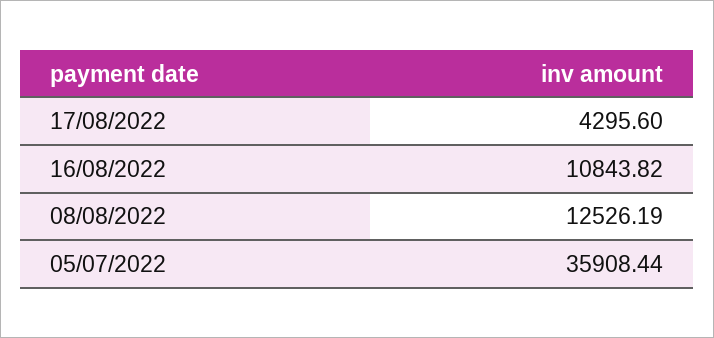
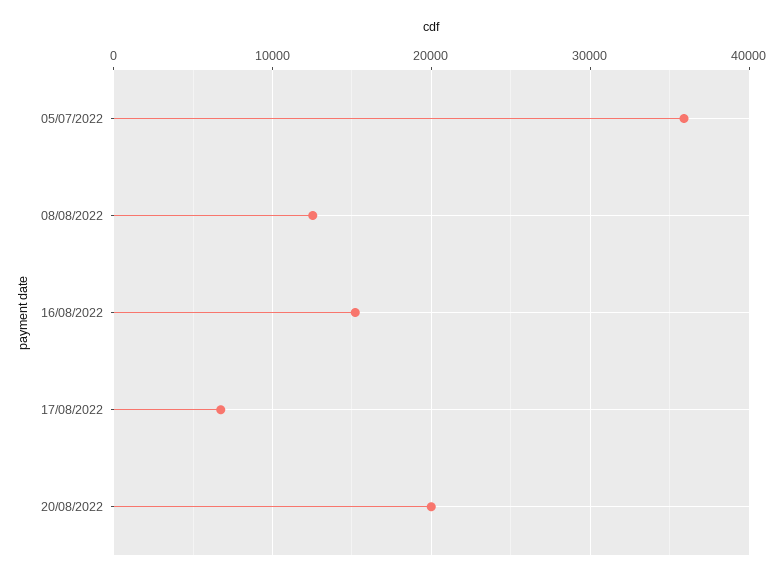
17/08/2022: 4295.6 -> 7000
16/08/2022: 10843.82 -> 15000
20/08/2022: none -> 20000

